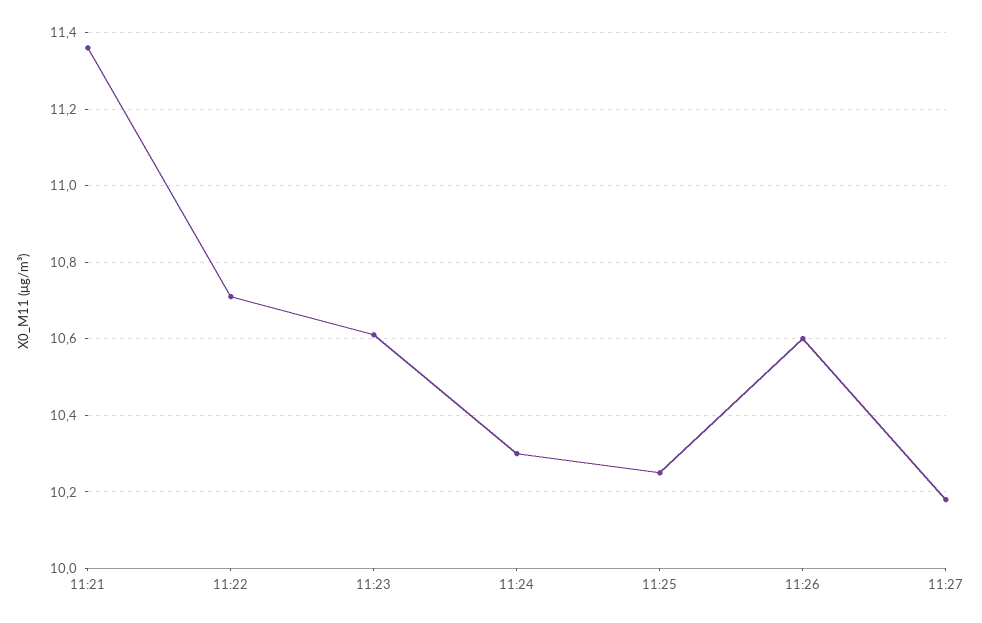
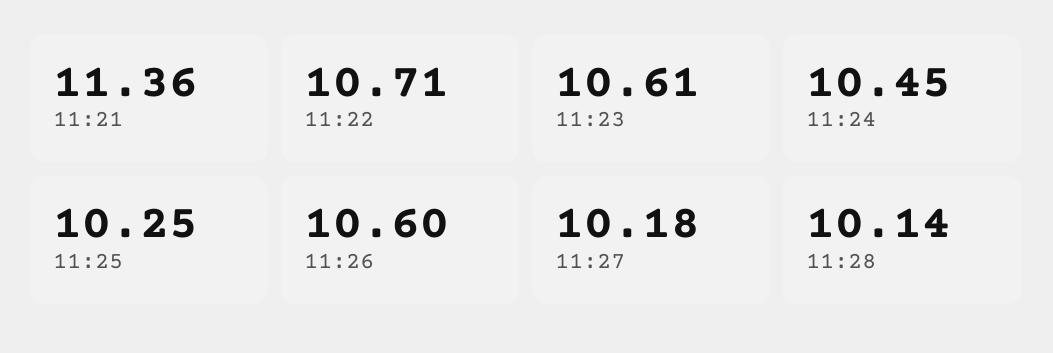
11:24: 10.3 -> 10.45
11:28: none -> 10.14

